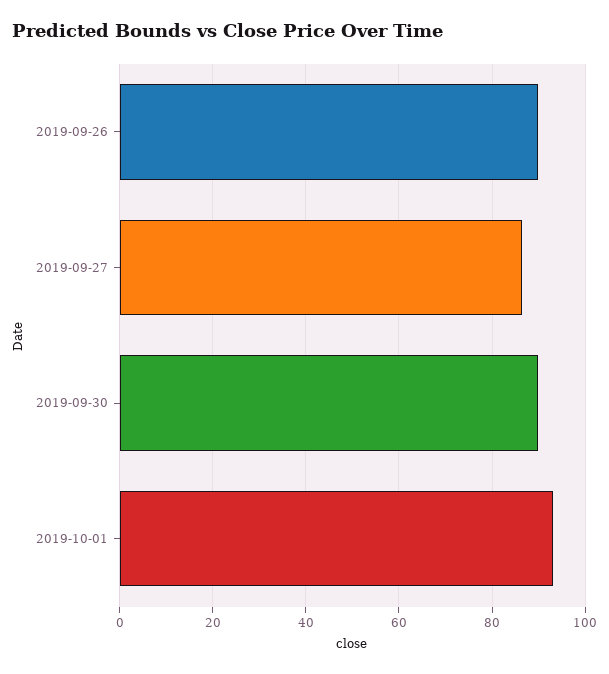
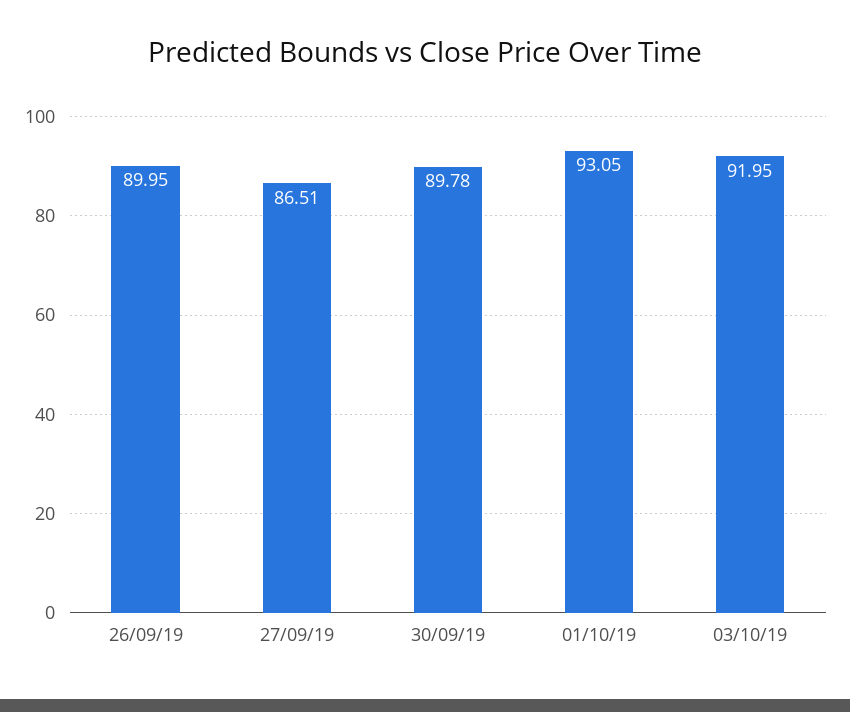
03/10/19: none -> 91.95

